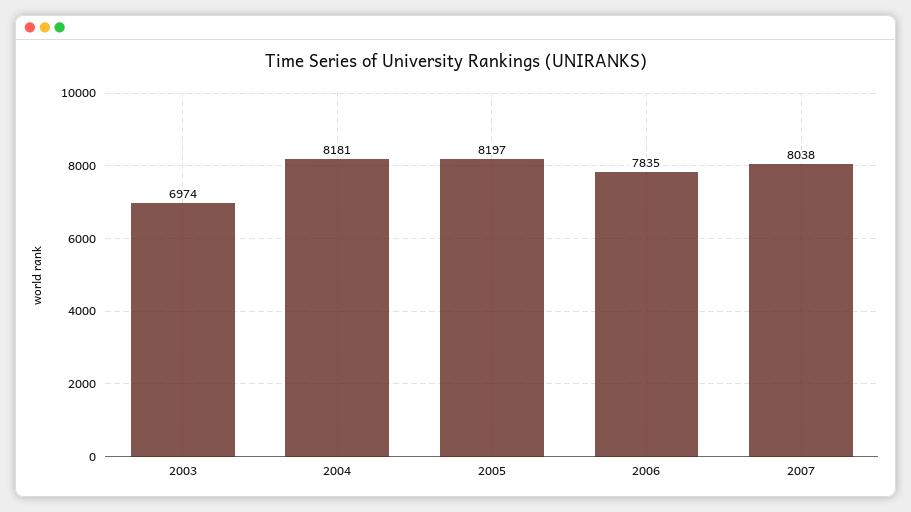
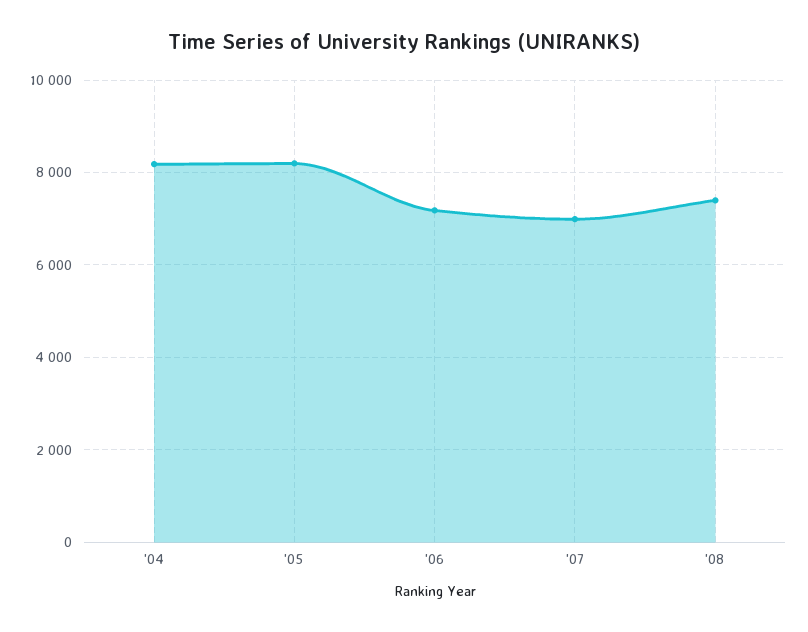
2003: 6974 -> none
2006: 7835 -> 7200
2007: 8038 -> 7000
'08: none -> 7400

